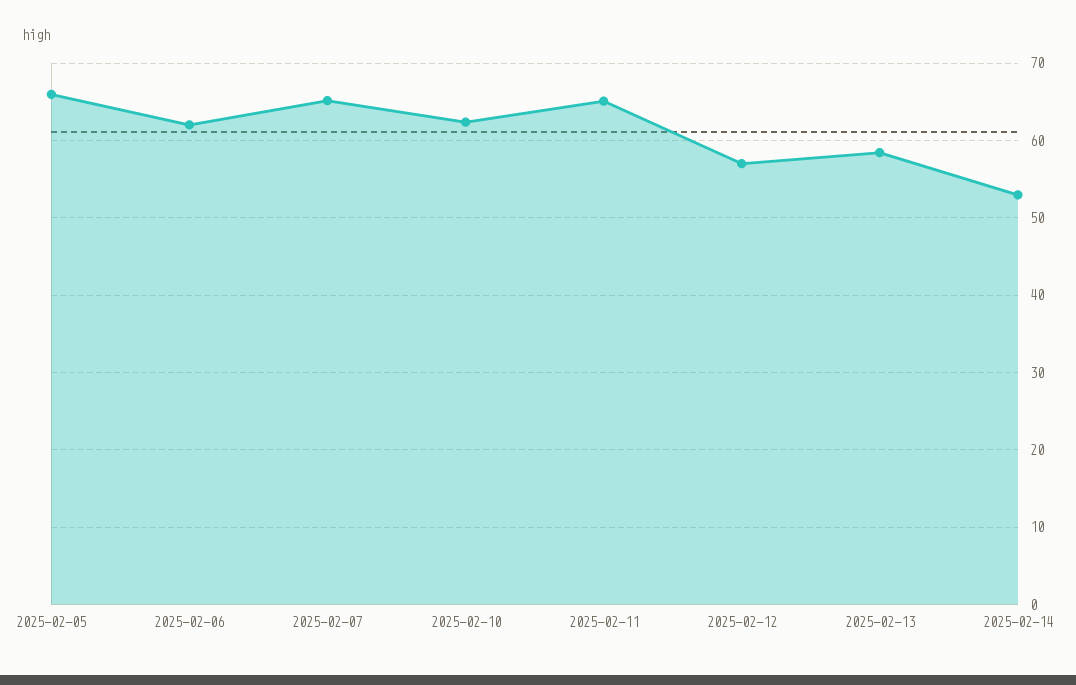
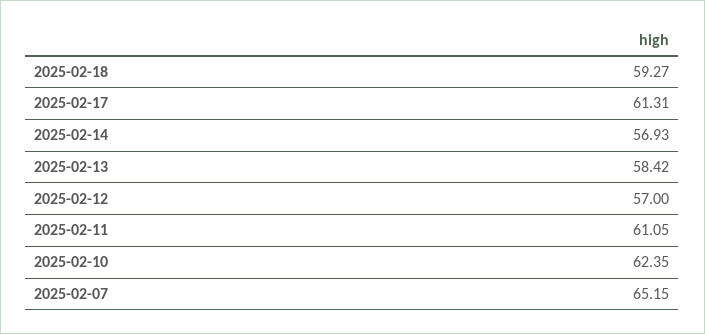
2025-02-05: 66 -> none
2025-02-06: 62 -> none
2025-02-11: 65 -> 61.05
2025-02-14: 53 -> 56.93
2025-02-18: none -> 59.27
2025-02-17: none -> 61.31

